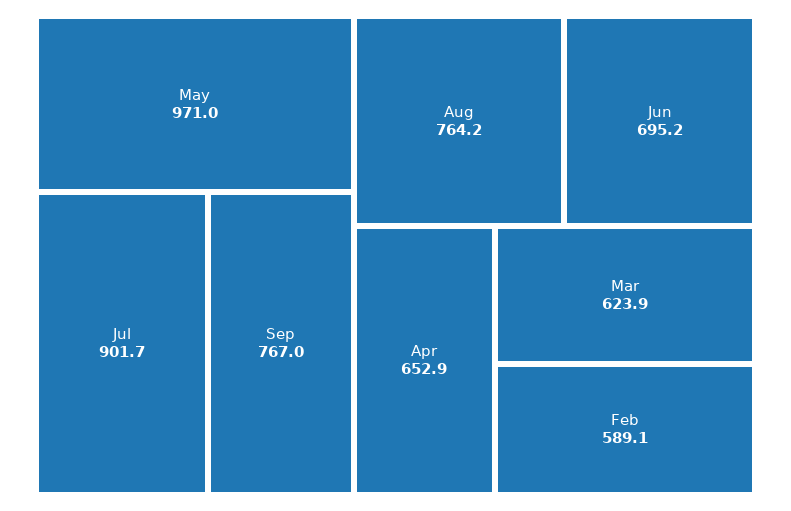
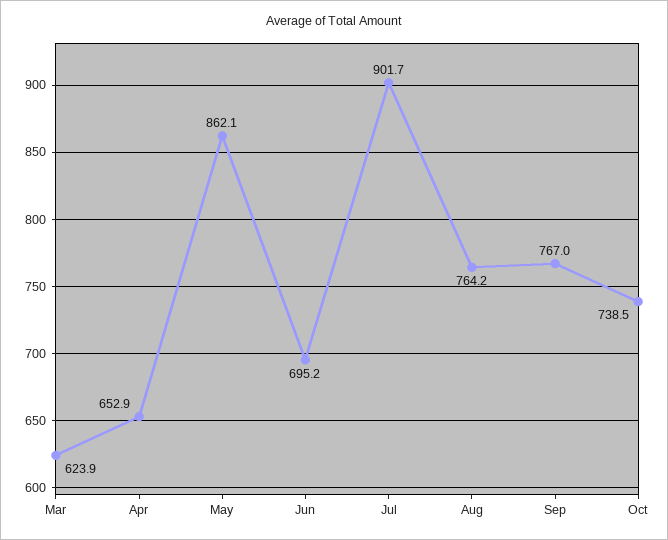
May: 971 -> 862.1
Feb: 589.1 -> none
Oct: none -> 738.5

